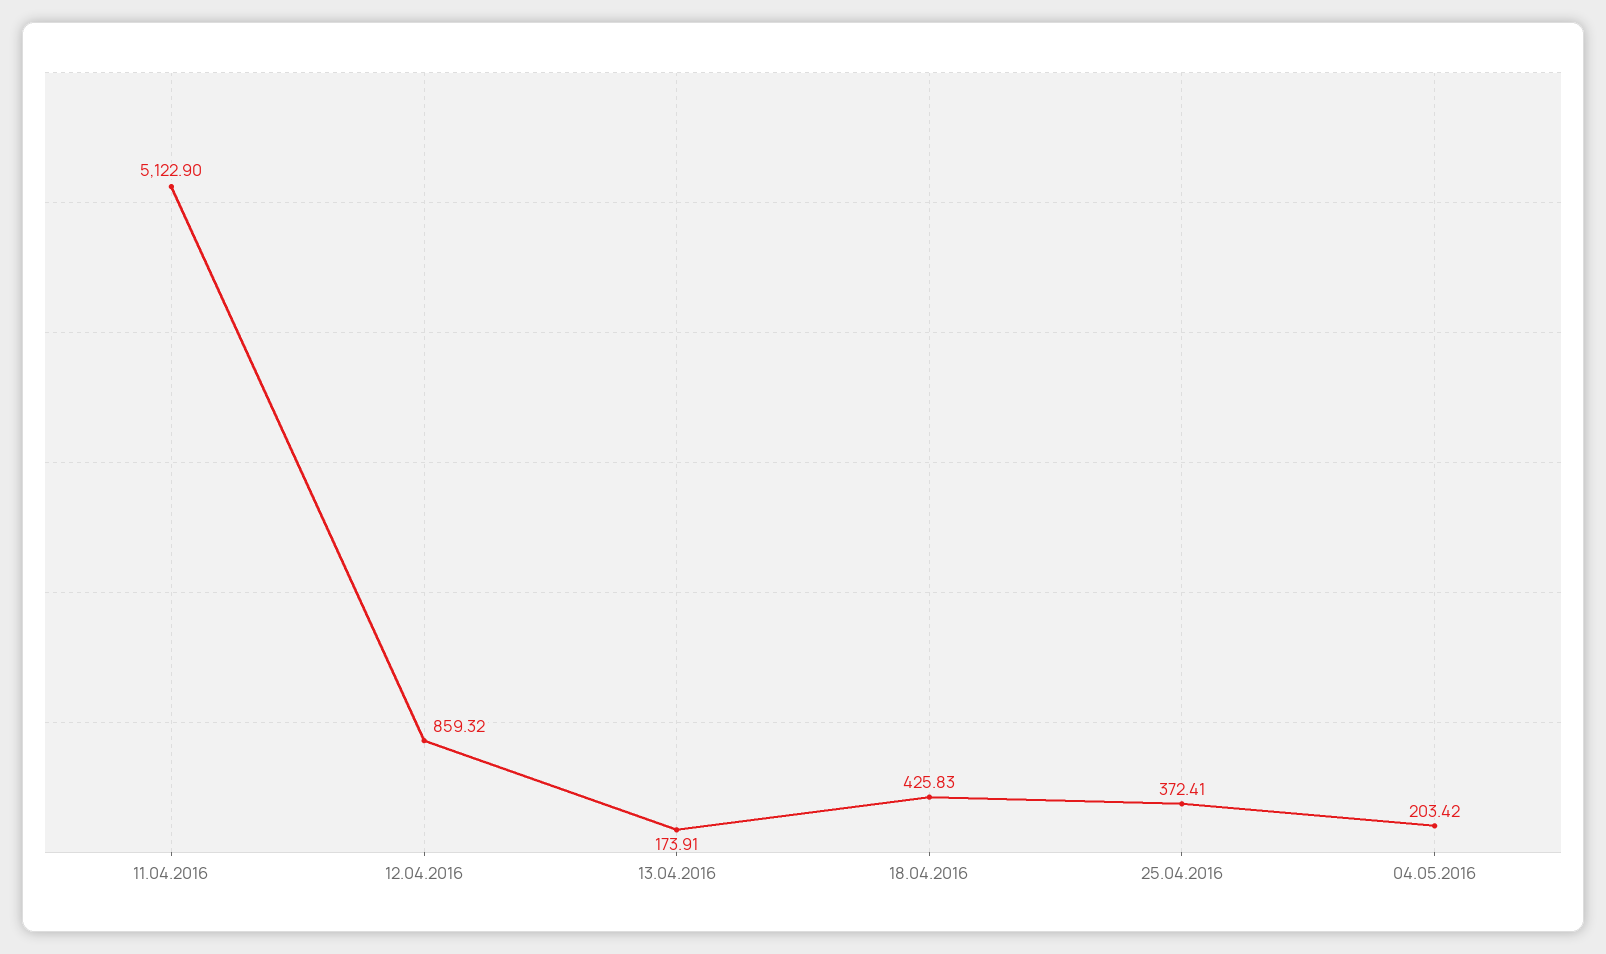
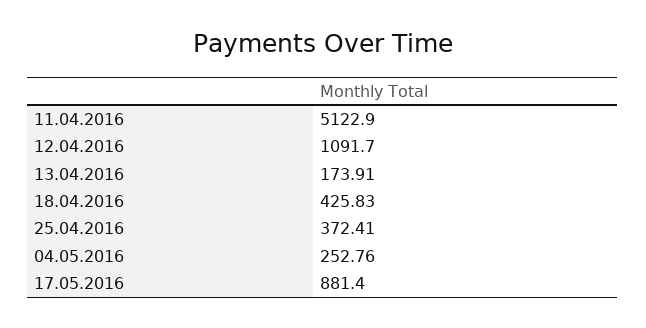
12.04.2016: 859.32 -> 1091.7
04.05.2016: 203.42 -> 252.76
17.05.2016: none -> 881.4

